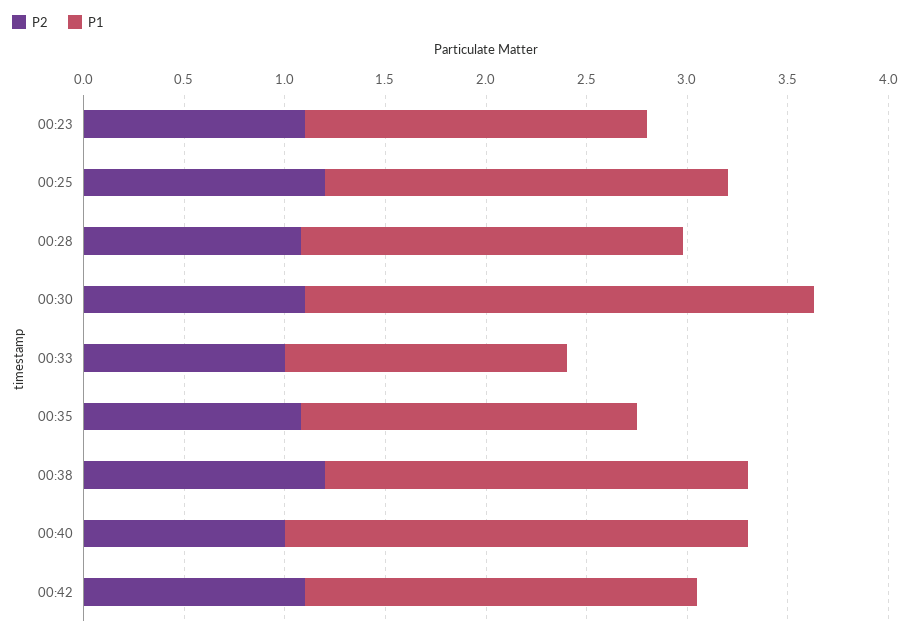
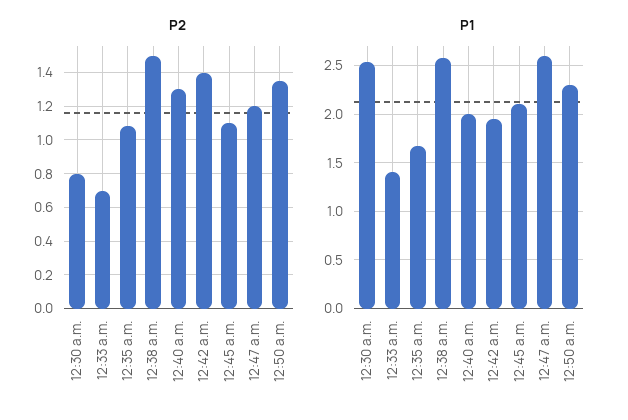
P2, 00:23: 1.1 -> none
P1, 00:23: 1.7 -> none
P2, 00:25: 1.2 -> none
P1, 00:25: 2 -> none
P2, 00:28: 1.1 -> none
P1, 00:28: 1.9 -> none
P2, 00:30: 1.1 -> 0.8
P2, 00:33: 1 -> 0.7
P2, 00:38: 1.2 -> 1.5
P1, 00:38: 2.1 -> 2.6
P2, 00:40: 1 -> 1.3
P1, 00:40: 2.3 -> 2
P2, 00:42: 1.1 -> 1.4
P2, 12:45 a.m.: none -> 1.1
P2, 12:47 a.m.: none -> 1.2
P2, 12:50 a.m.: none -> 1.35
P1, 12:45 a.m.: none -> 2.1
P1, 12:47 a.m.: none -> 2.6
P1, 12:50 a.m.: none -> 2.3

